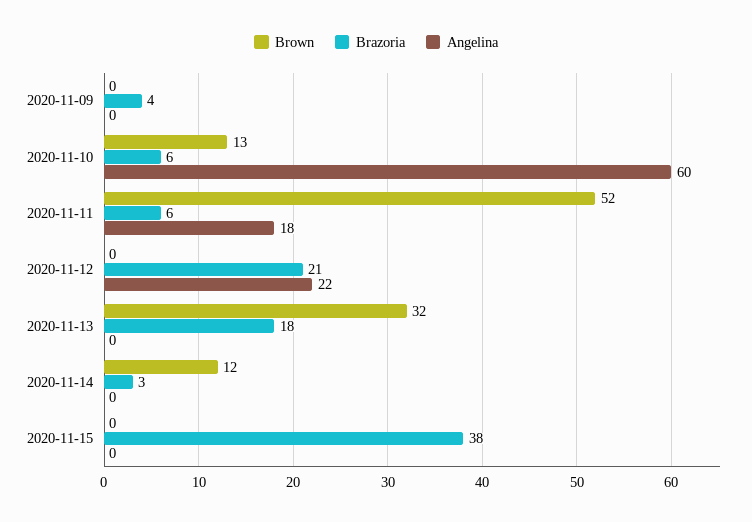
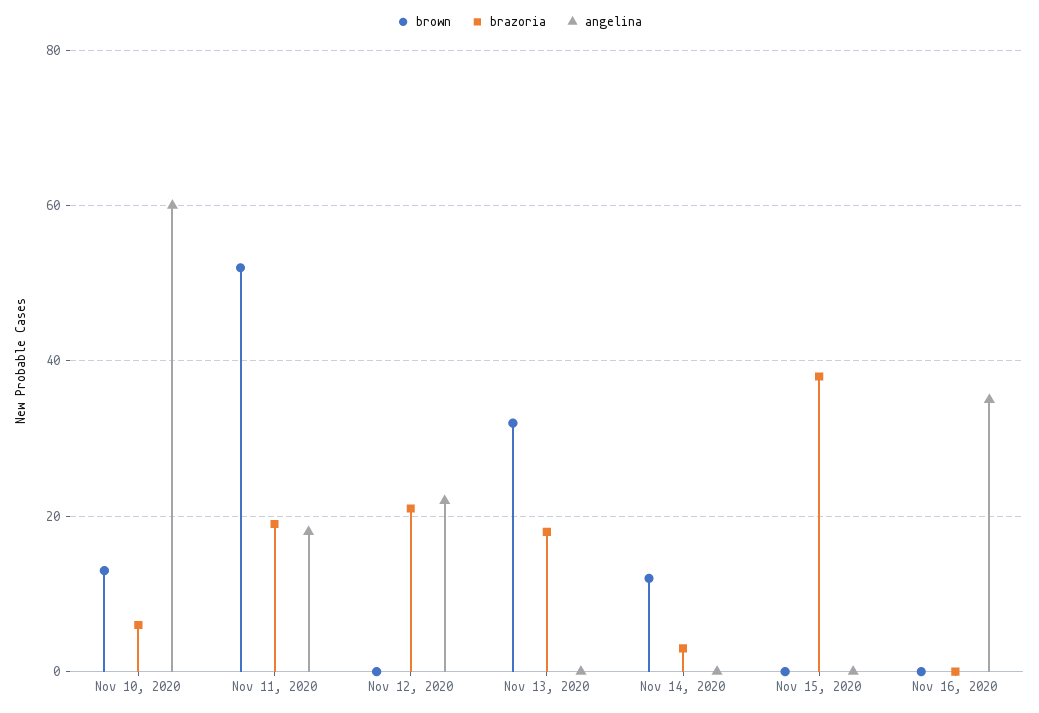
Brown, 2020-11-09: 0 -> none
Brazoria, 2020-11-09: 4 -> none
Angelina, 2020-11-09: 0 -> none
Brazoria, 2020-11-11: 6 -> 20
Brown, Nov 16, 2020: none -> 0
Brazoria, Nov 16, 2020: none -> 0
Angelina, Nov 16, 2020: none -> 35

